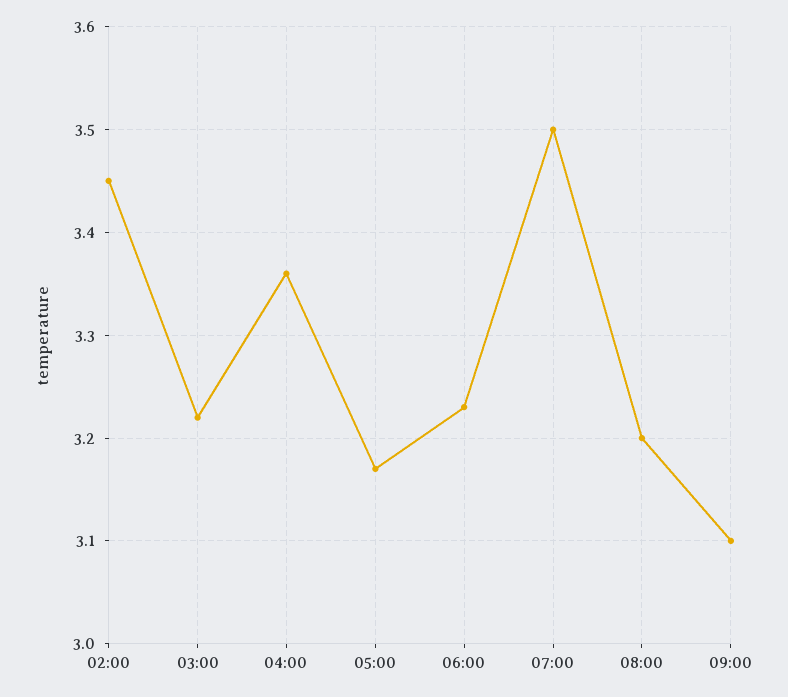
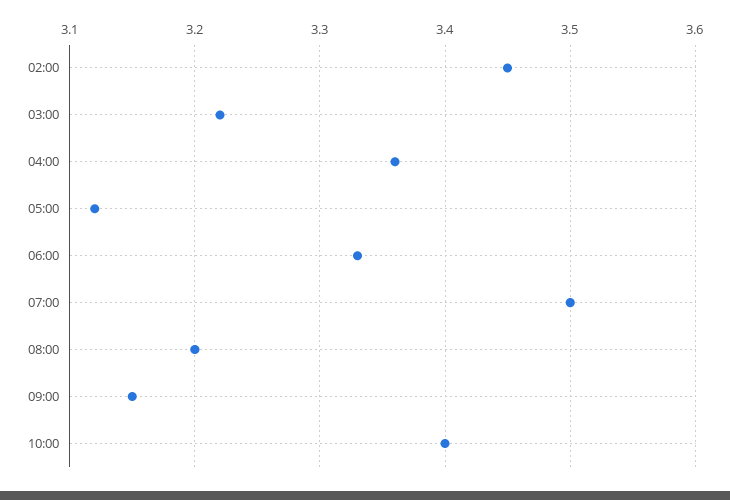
05:00: 3.17 -> 3.12
06:00: 3.23 -> 3.33
09:00: 3.1 -> 3.15
10:00: none -> 3.4

